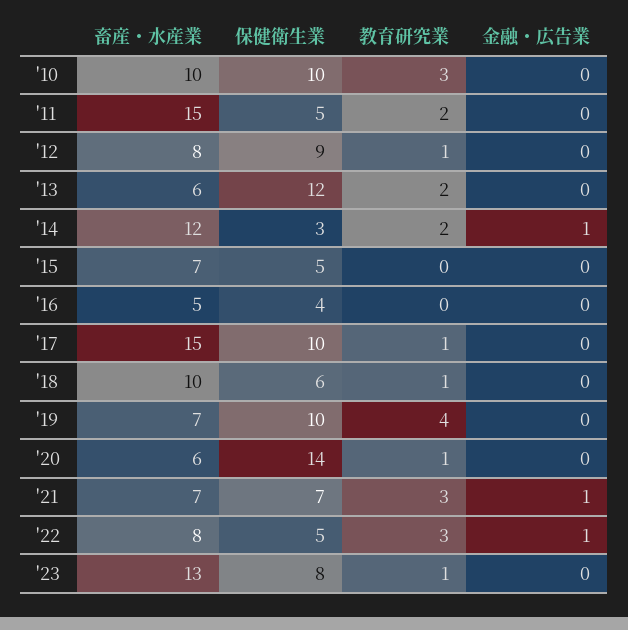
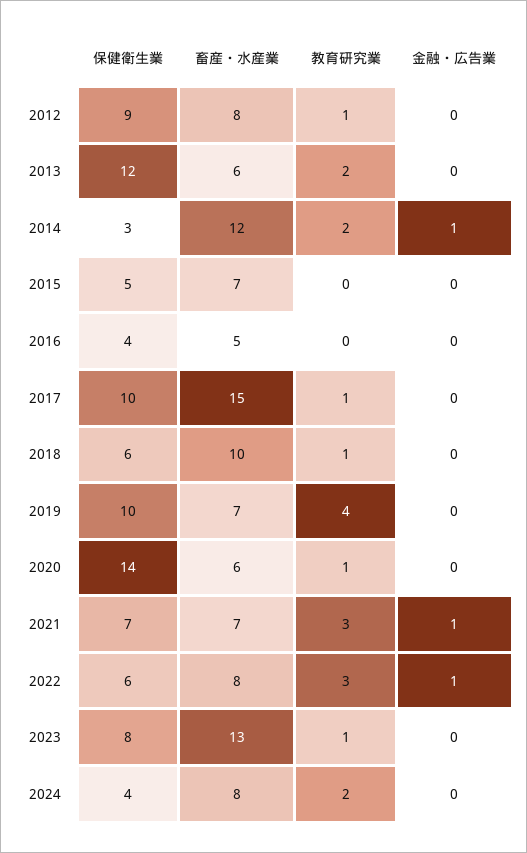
畜産・水産業, '10: 10 -> none
保健衛生業, '10: 10 -> none
教育研究業, '10: 3 -> none
金融・広告業, '10: 0 -> none
畜産・水産業, '11: 15 -> none
保健衛生業, '11: 5 -> none
教育研究業, '11: 2 -> none
金融・広告業, '11: 0 -> none
保健衛生業, '22: 5 -> 6
保健衛生業, 2024: none -> 4
畜産・水産業, 2024: none -> 8
教育研究業, 2024: none -> 2
金融・広告業, 2024: none -> 0

